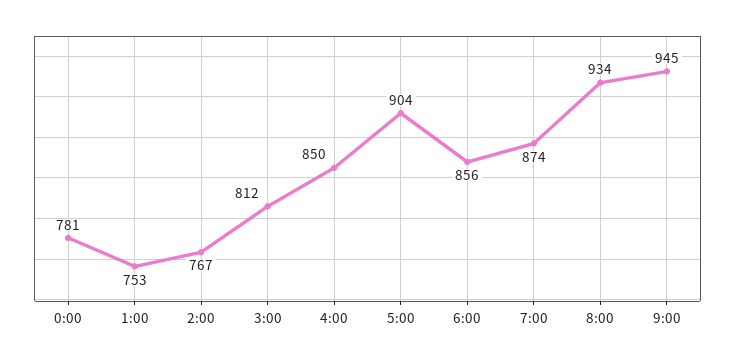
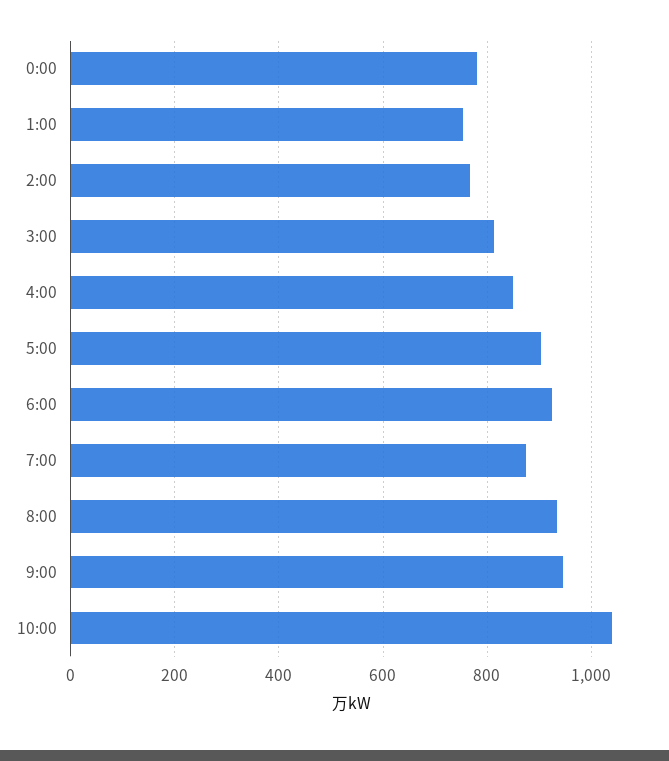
6:00: 856 -> 920
10:00: none -> 1040

